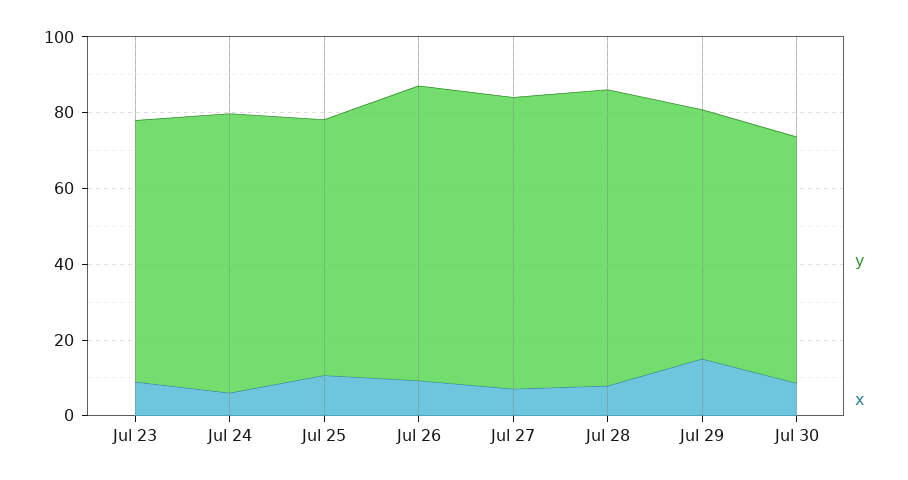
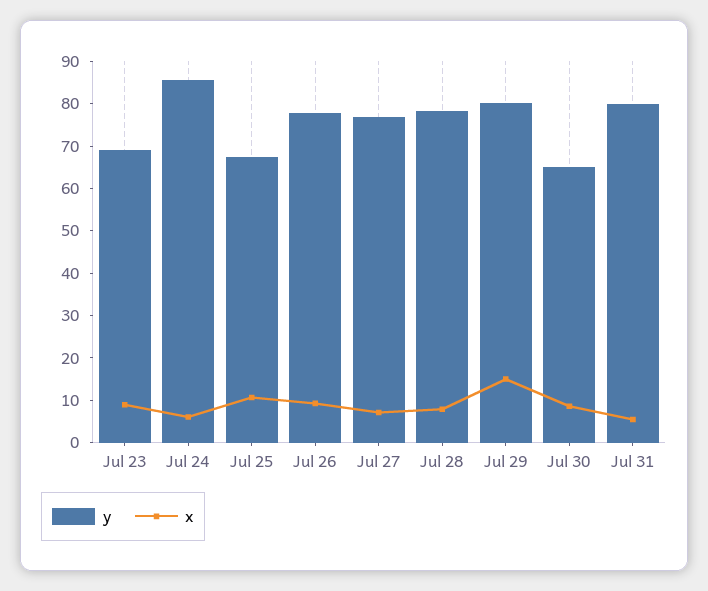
y, Jul 24: 75 -> 86
y, Jul 29: 65 -> 80
y, Jul 31: none -> 80
x, Jul 31: none -> 6

